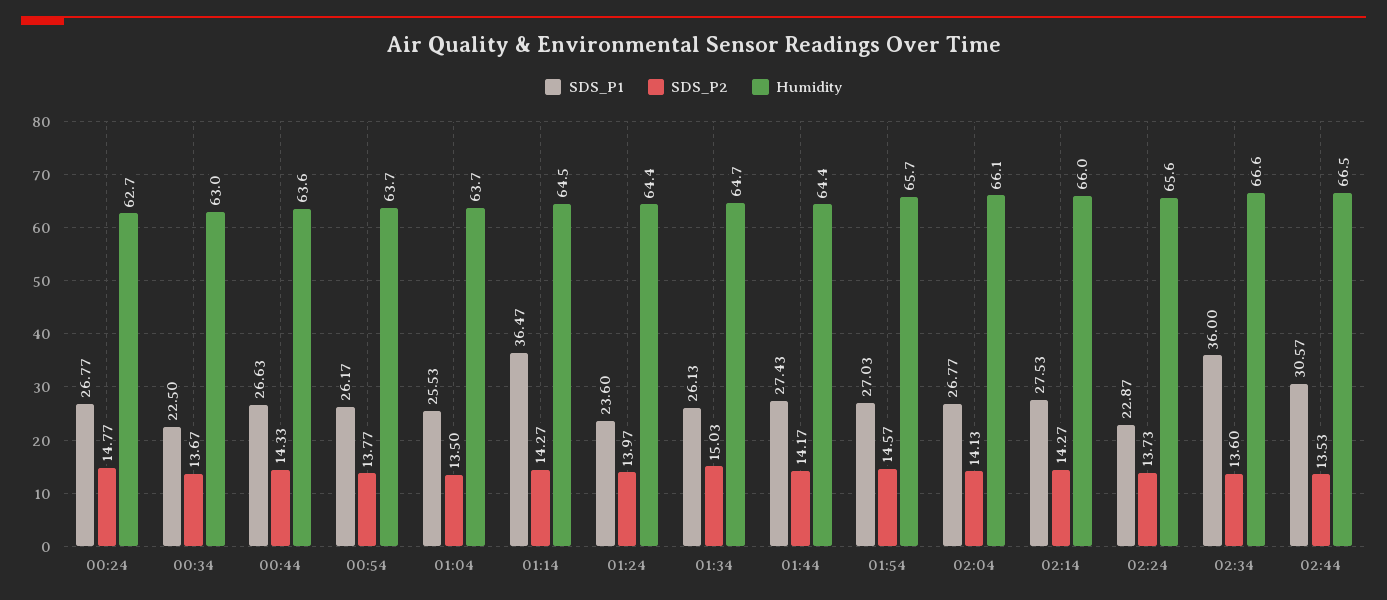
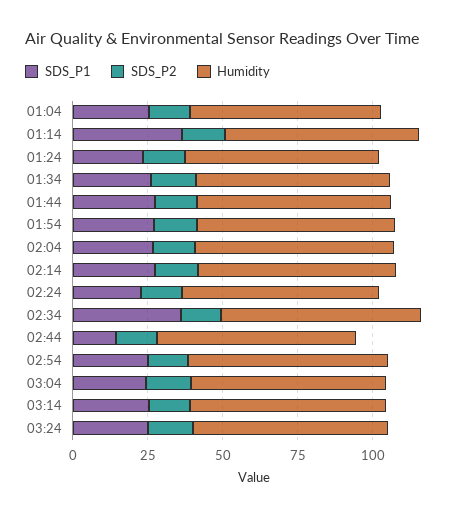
SDS_P1, 00:24: 26.77 -> none
SDS_P2, 00:24: 14.77 -> none
Humidity, 00:24: 62.7 -> none
SDS_P1, 00:34: 22.5 -> none
SDS_P2, 00:34: 13.67 -> none
Humidity, 00:34: 63 -> none
SDS_P1, 00:44: 26.63 -> none
SDS_P2, 00:44: 14.33 -> none
Humidity, 00:44: 63.6 -> none
SDS_P1, 00:54: 26.17 -> none
SDS_P2, 00:54: 13.77 -> none
Humidity, 00:54: 63.7 -> none
SDS_P1, 02:44: 30.57 -> 15
SDS_P1, 02:54: none -> 25
SDS_P2, 02:54: none -> 15
Humidity, 02:54: none -> 65
SDS_P1, 03:04: none -> 25
SDS_P2, 03:04: none -> 15
Humidity, 03:04: none -> 65
SDS_P1, 03:14: none -> 25
SDS_P2, 03:14: none -> 15
Humidity, 03:14: none -> 65
SDS_P1, 03:24: none -> 25
SDS_P2, 03:24: none -> 15
Humidity, 03:24: none -> 65

